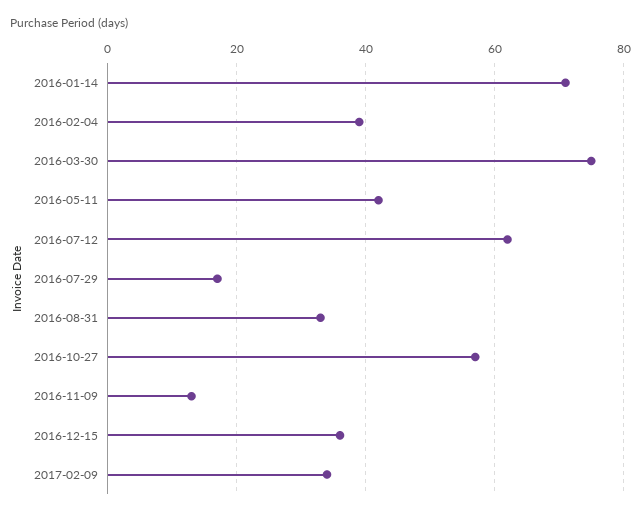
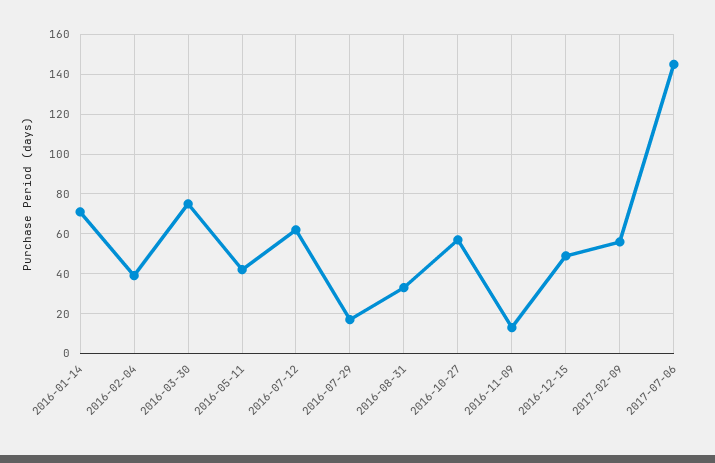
2016-12-15: 35 -> 50
2017-02-09: 35 -> 55
2017-07-06: none -> 145

